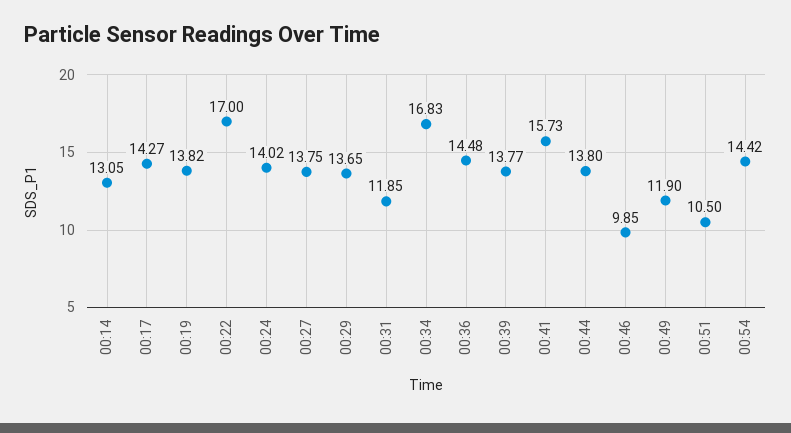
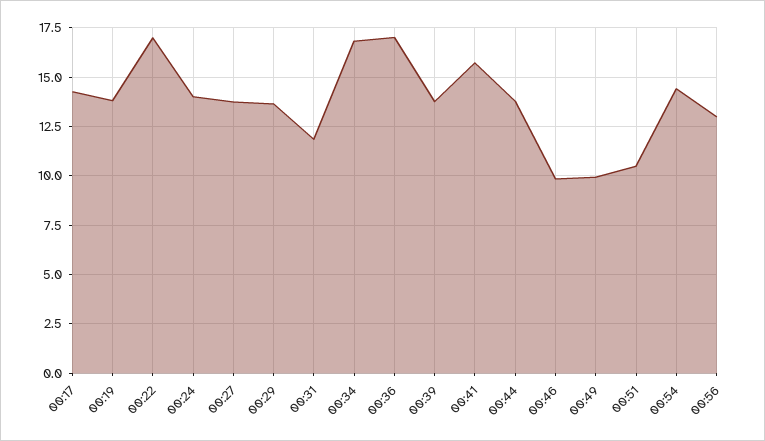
00:14: 13.05 -> none
00:36: 14.48 -> 17
00:49: 11.9 -> 10
00:56: none -> 13

